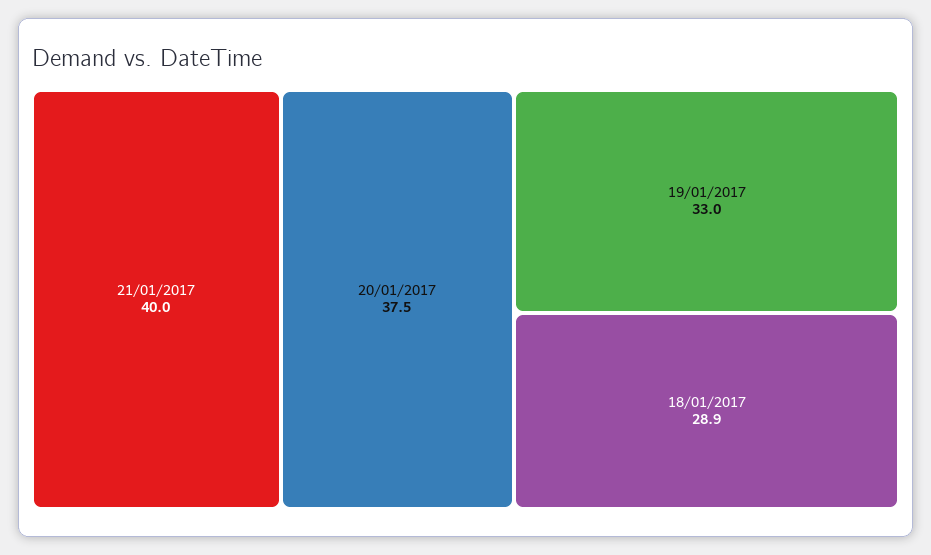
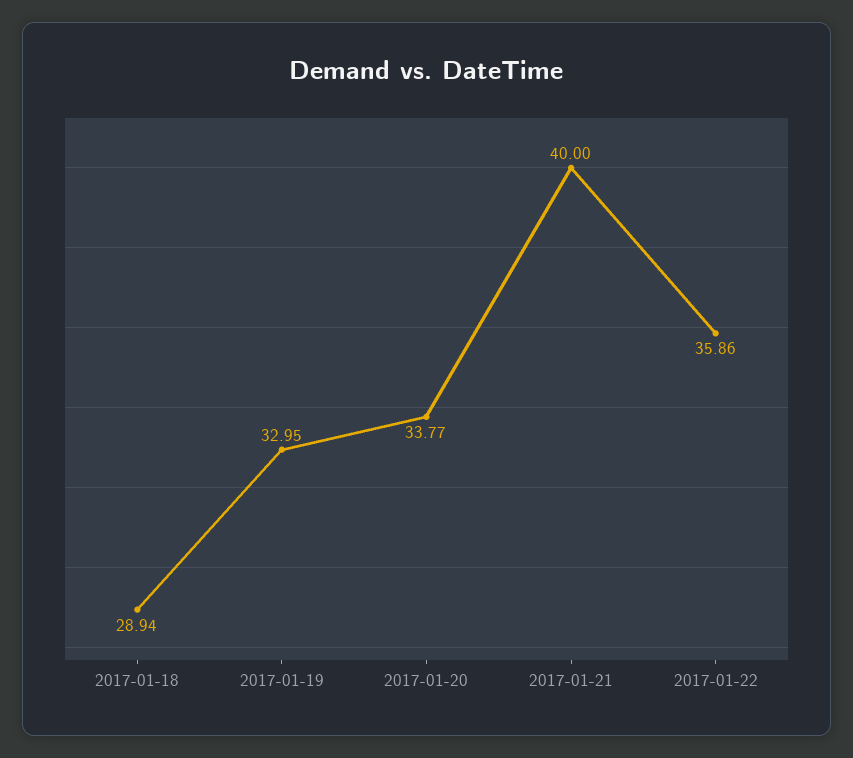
20/01/2017: 37.5 -> 33.77
2017-01-22: none -> 35.86

